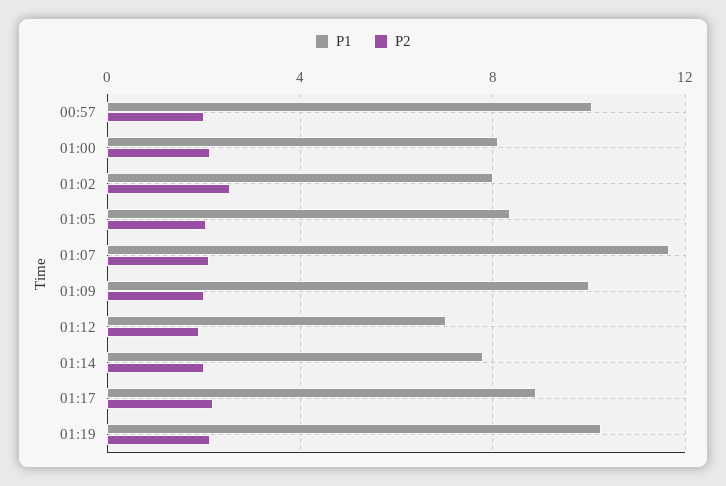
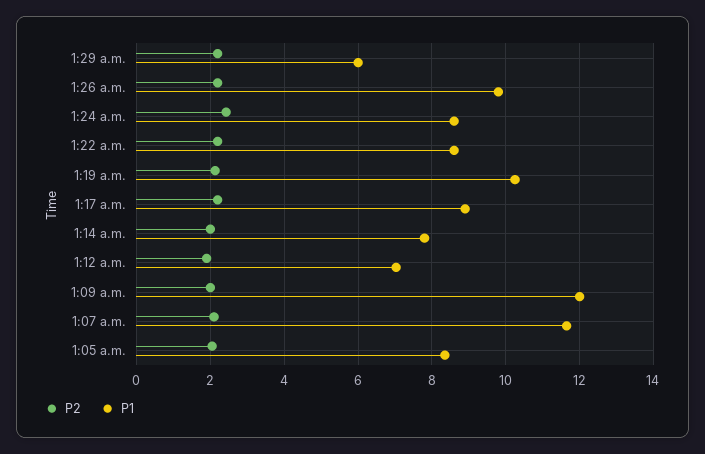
P1, 00:57: 10 -> none
P2, 00:57: 2 -> none
P1, 01:00: 8 -> none
P2, 01:00: 2 -> none
P1, 01:02: 8 -> none
P2, 01:02: 2.5 -> none
P1, 01:09: 10 -> 12
P2, 1:29 a.m.: none -> 2.2
P1, 1:29 a.m.: none -> 6
P2, 1:26 a.m.: none -> 2.2
P1, 1:26 a.m.: none -> 9.8
P2, 1:24 a.m.: none -> 2.4
P1, 1:24 a.m.: none -> 8.6
P2, 1:22 a.m.: none -> 2.2
P1, 1:22 a.m.: none -> 8.6

